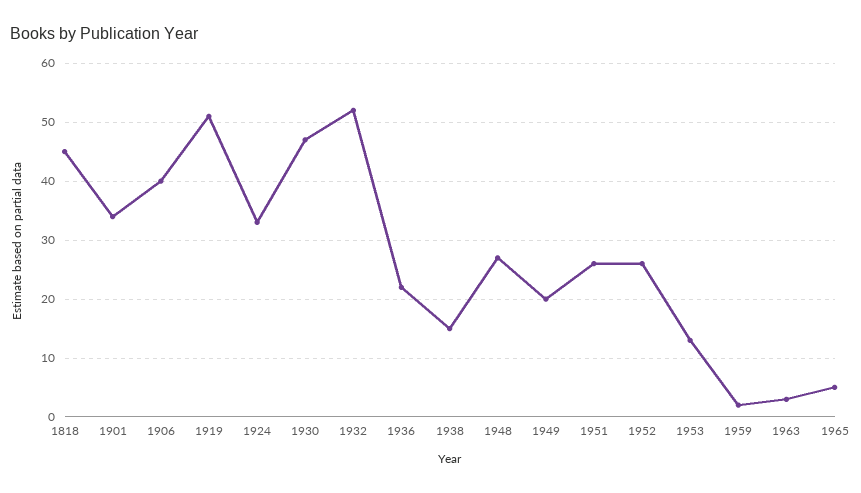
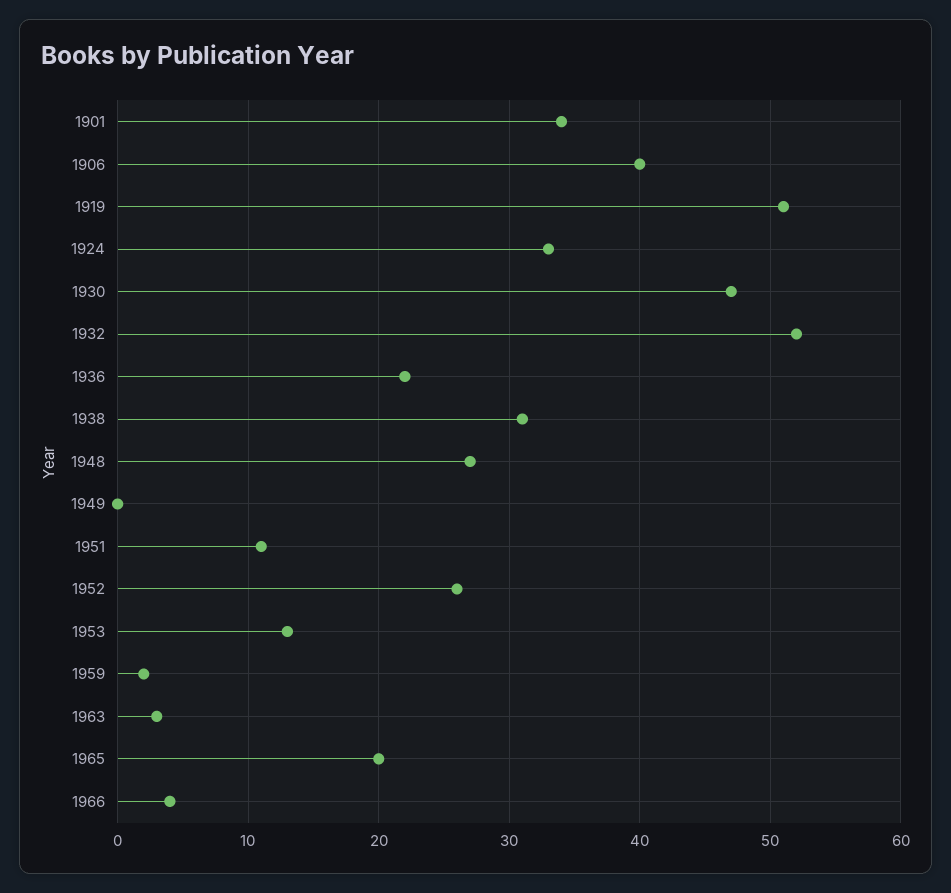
1818: 45 -> none
1938: 15 -> 31
1949: 20 -> 0
1951: 25 -> 11
1965: 5 -> 20
1966: none -> 4

